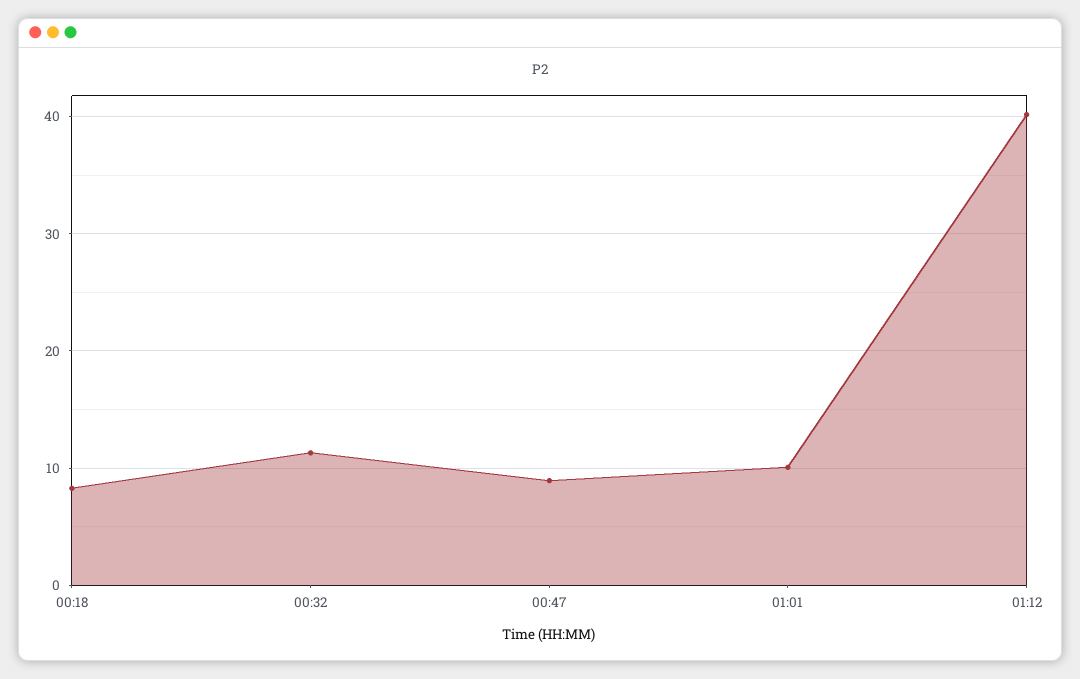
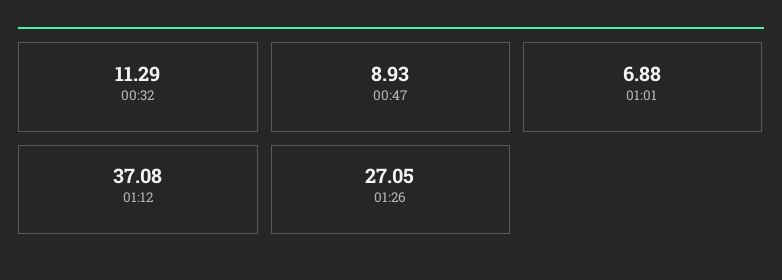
00:18: 8 -> none
01:01: 10 -> 6.88
01:12: 40 -> 37.08
01:26: none -> 27.05

